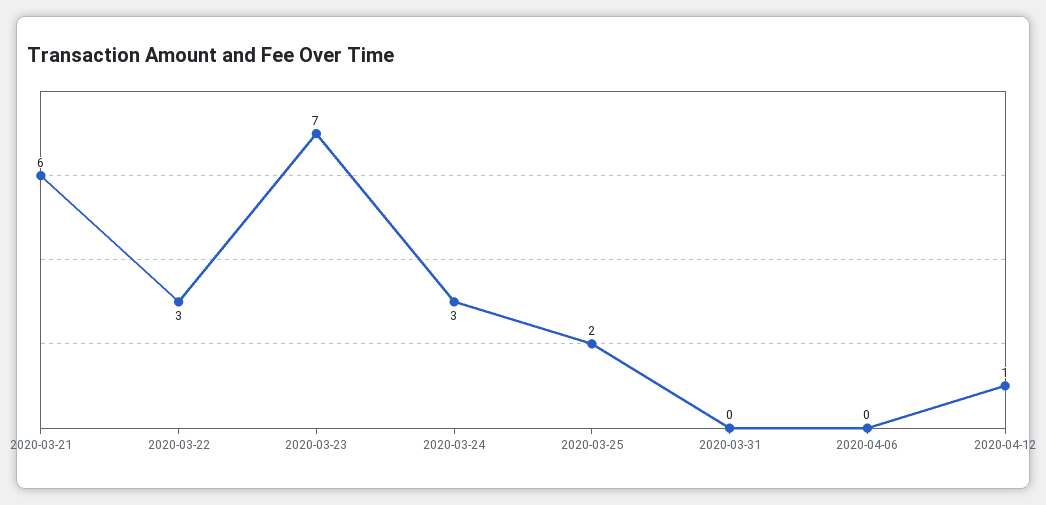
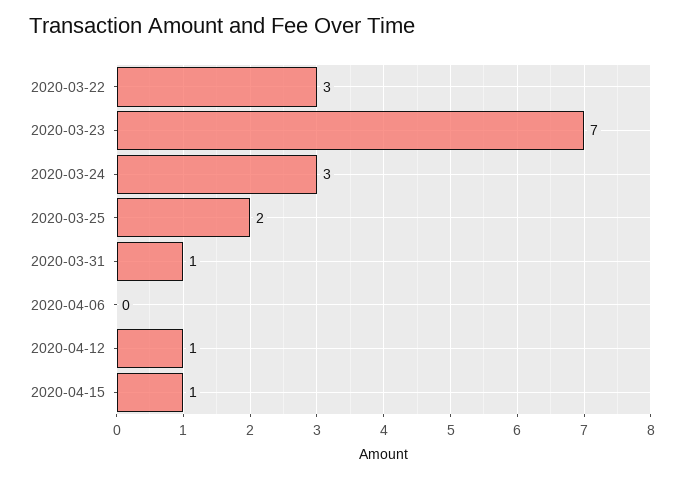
2020-03-21: 6 -> none
2020-03-31: 0 -> 1
2020-04-15: none -> 1

